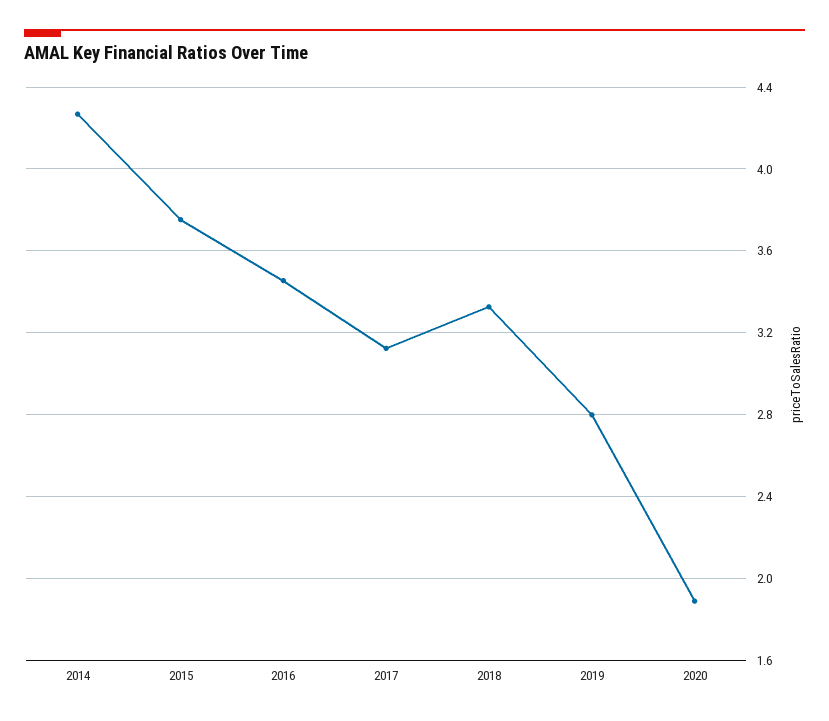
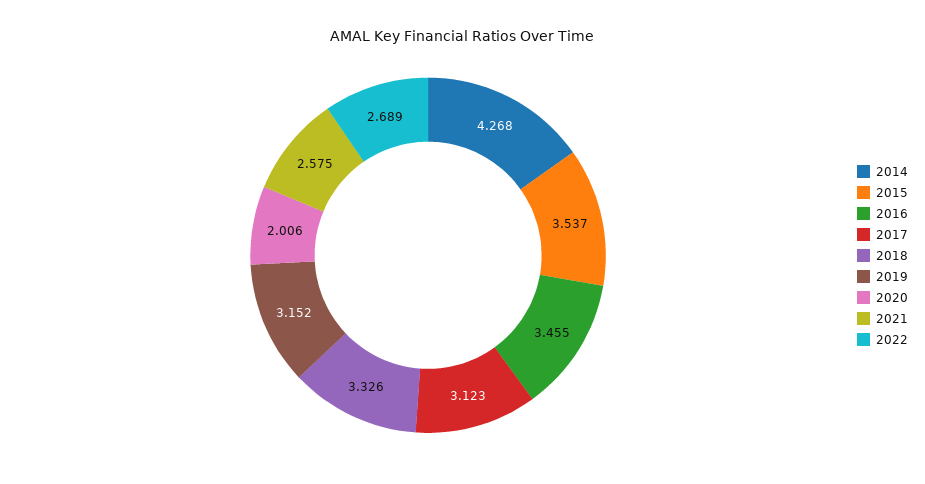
2015: 3.75 -> 3.537
2019: 2.8 -> 3.152
2020: 1.9 -> 2.006
2021: none -> 2.575
2022: none -> 2.689

